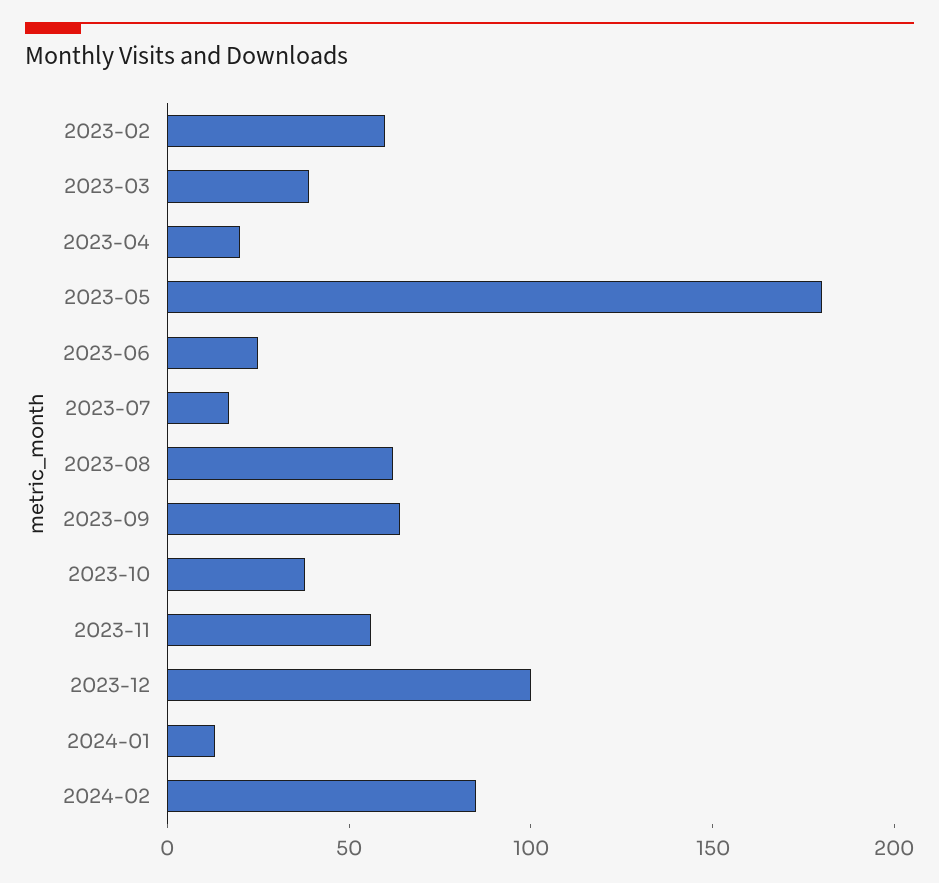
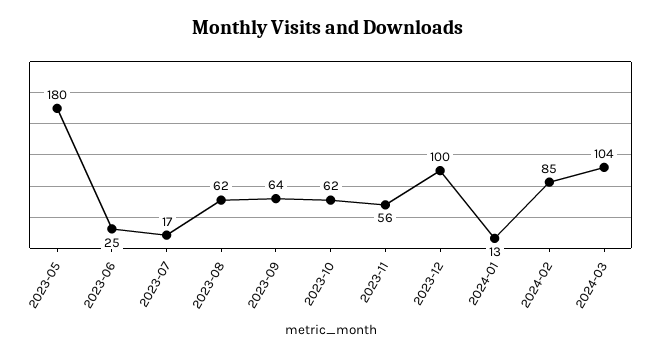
2023-02: 60 -> none
2023-03: 40 -> none
2023-04: 20 -> none
2023-10: 40 -> 62
2024-03: none -> 104

